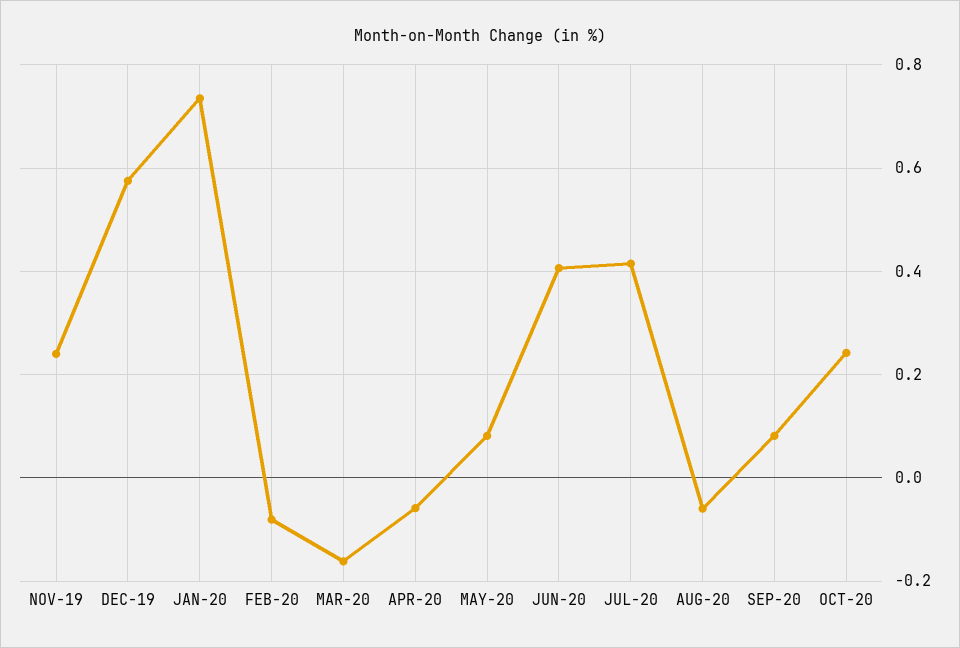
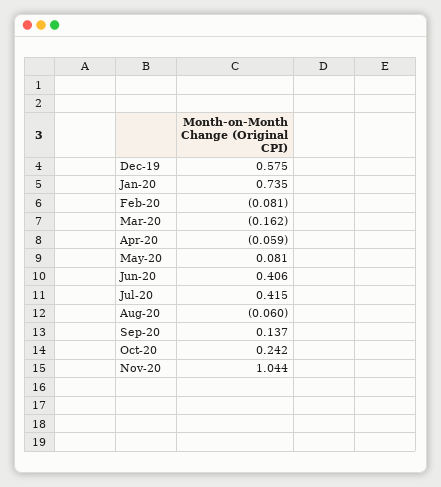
NOV-19: 0.24 -> none
SEP-20: 0.08 -> 0.137
Nov-20: none -> 1.044

